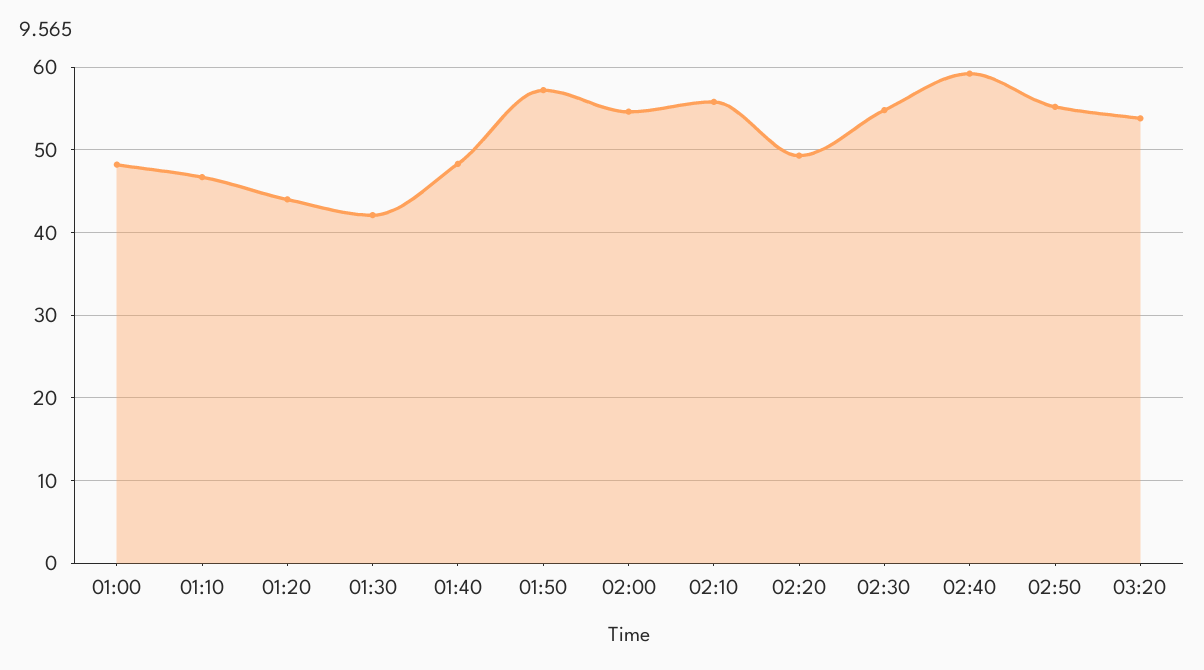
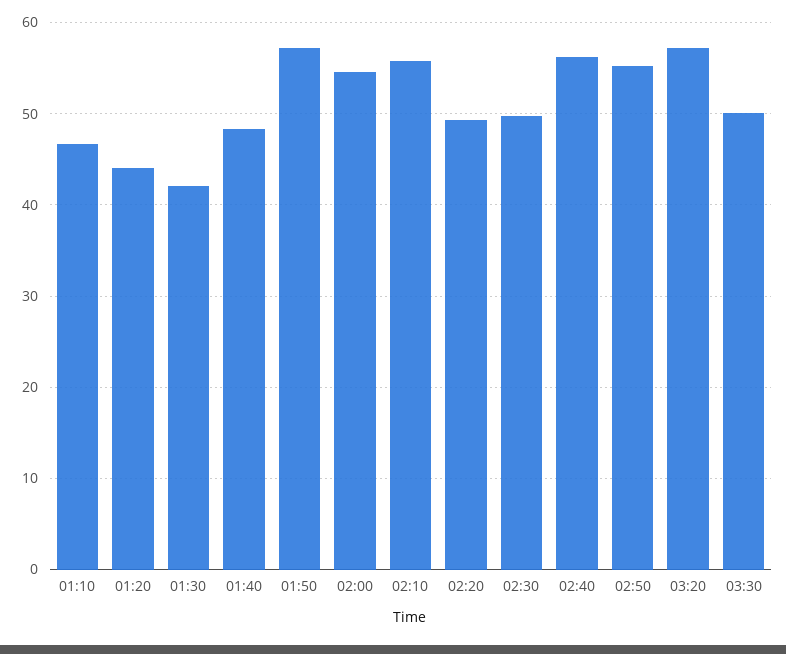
01:00: 48 -> none
02:30: 55 -> 50
02:40: 59 -> 56
03:20: 54 -> 57
03:30: none -> 50

